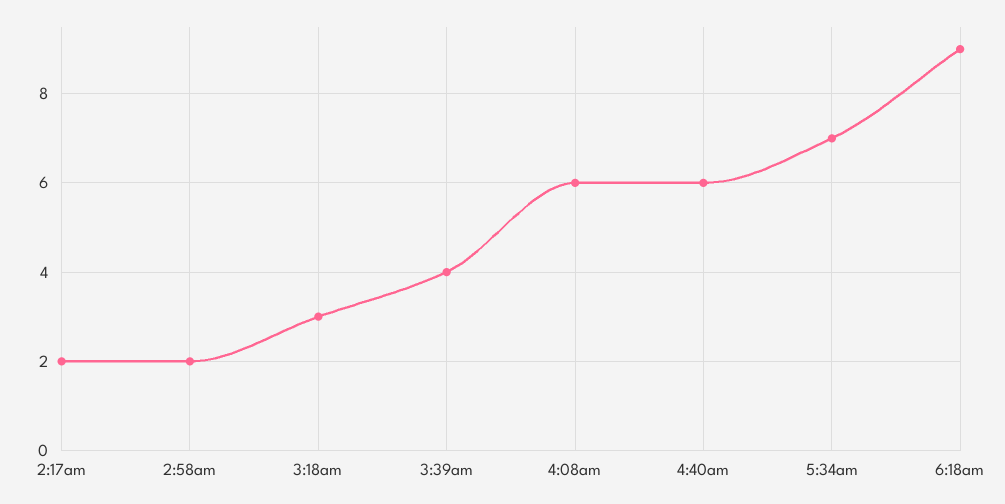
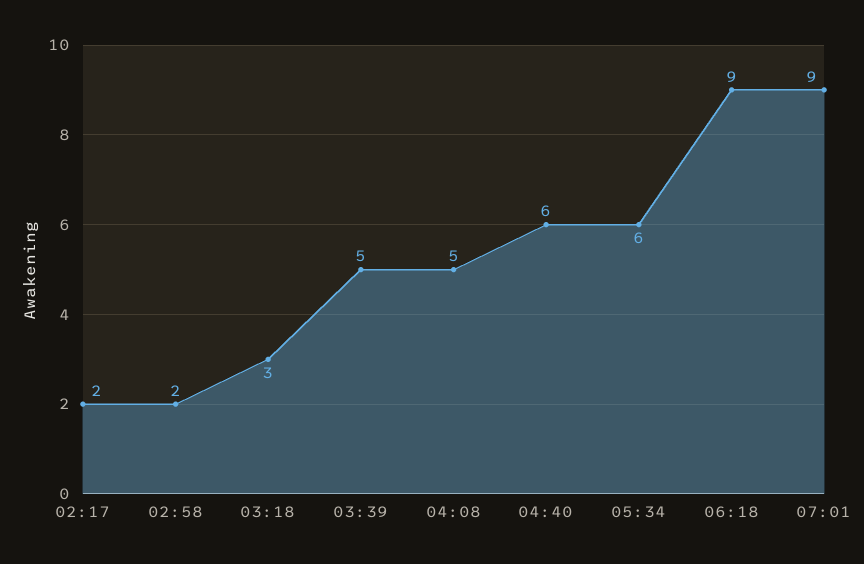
3:39am: 4 -> 5
4:08am: 6 -> 5
5:34am: 7 -> 6
07:01: none -> 9

